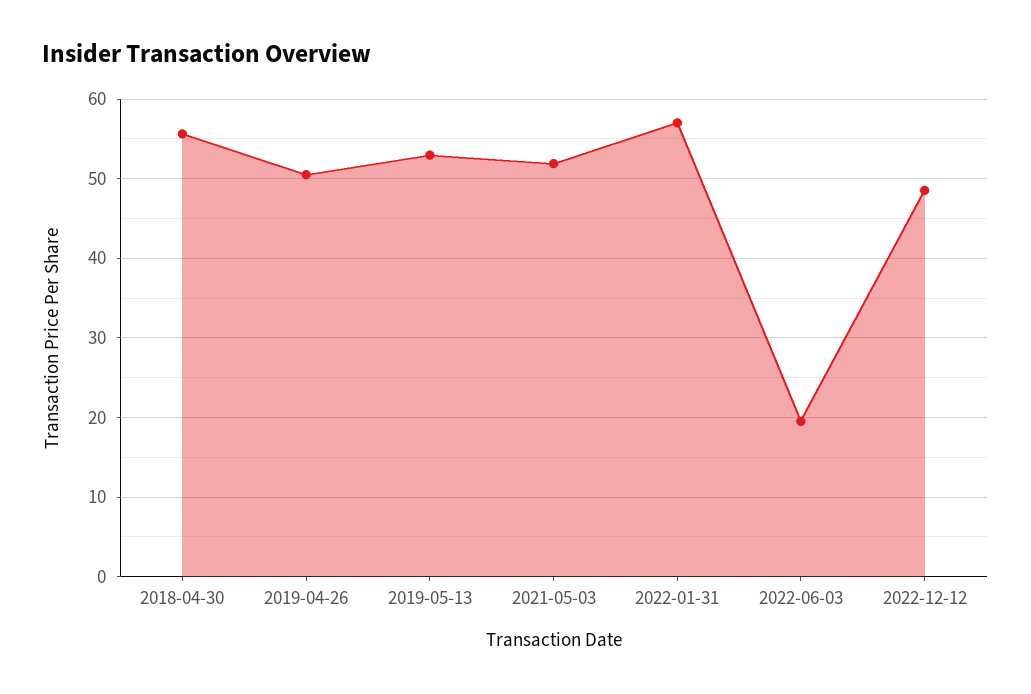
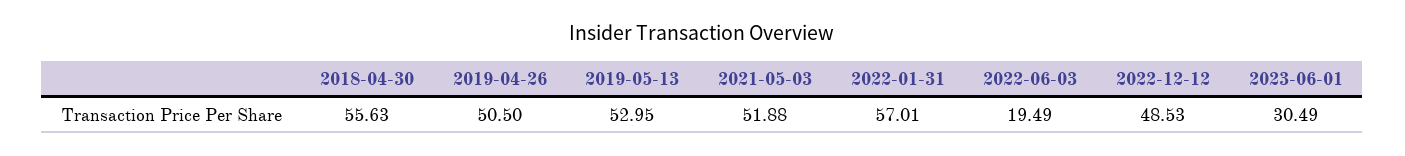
2023-06-01: none -> 30.49

